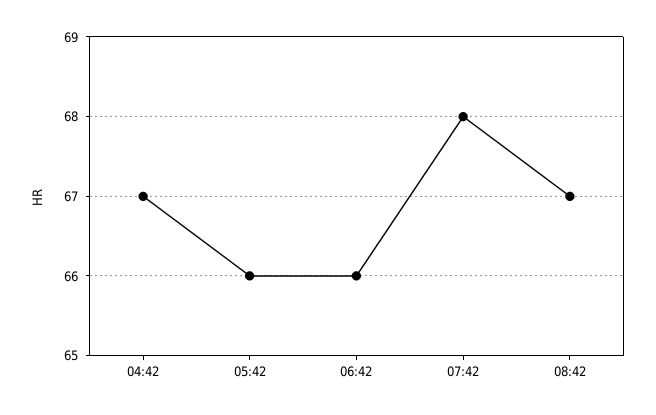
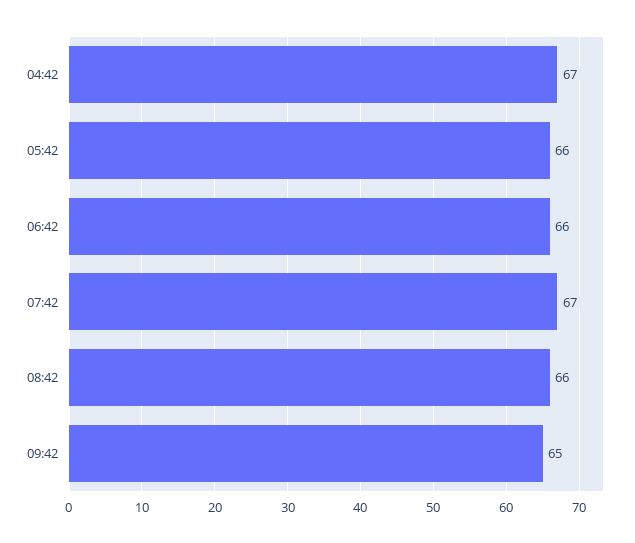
07:42: 68 -> 67
08:42: 67 -> 66
09:42: none -> 65

